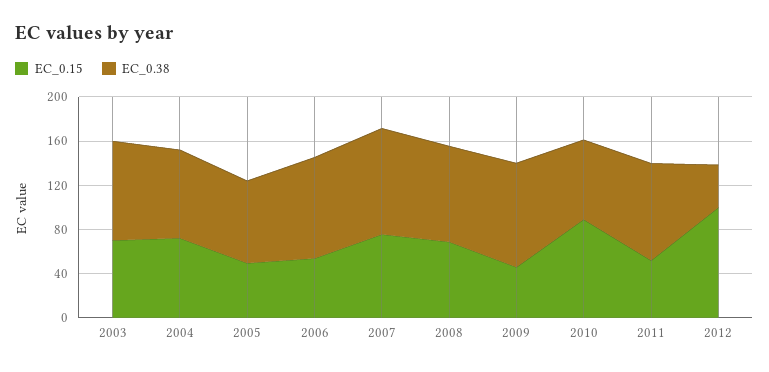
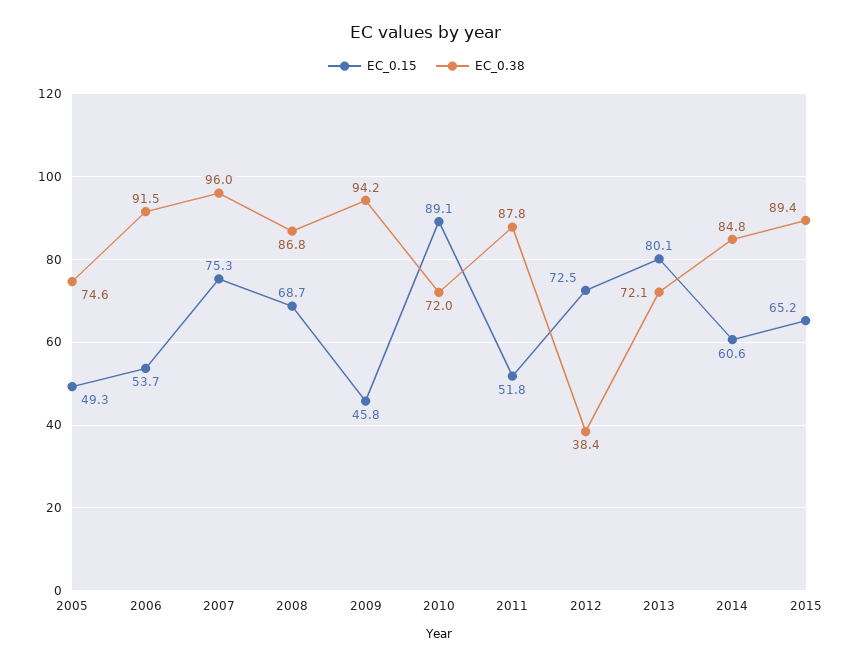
EC_0.15, 2003: 70 -> none
EC_0.38, 2003: 90 -> none
EC_0.15, 2004: 70 -> none
EC_0.38, 2004: 80 -> none
EC_0.15, 2012: 100 -> 72.5
EC_0.15, 2013: none -> 80.1
EC_0.38, 2013: none -> 72.1
EC_0.15, 2014: none -> 60.6
EC_0.38, 2014: none -> 84.8
EC_0.15, 2015: none -> 65.2
EC_0.38, 2015: none -> 89.4

